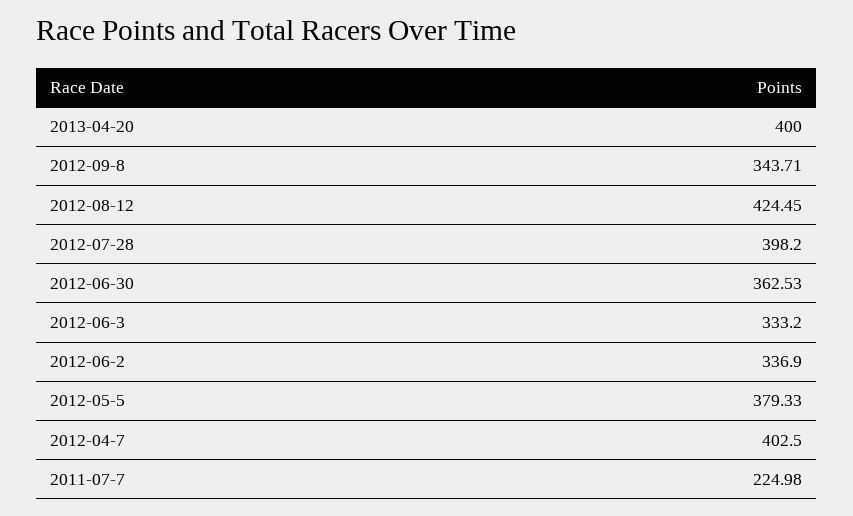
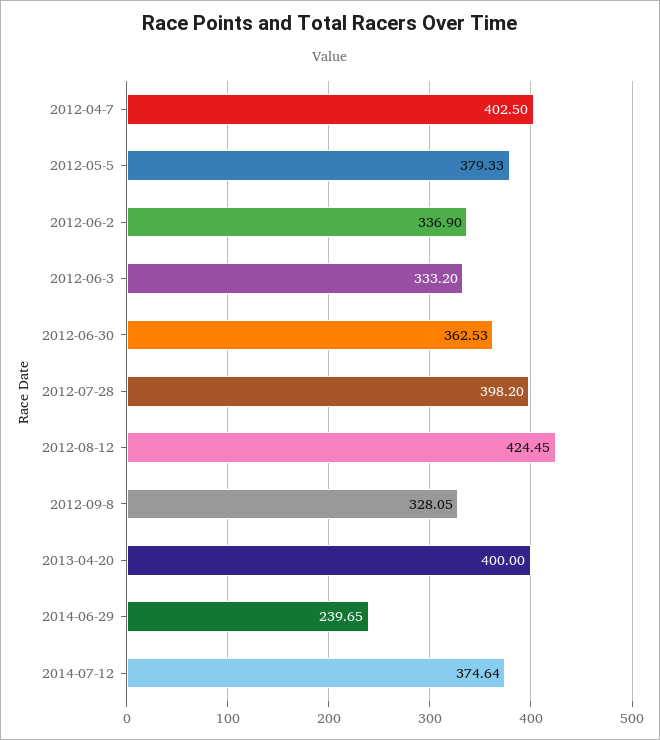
2012-09-8: 343.71 -> 328.05
2011-07-7: 224.98 -> none
2014-06-29: none -> 239.65
2014-07-12: none -> 374.64

